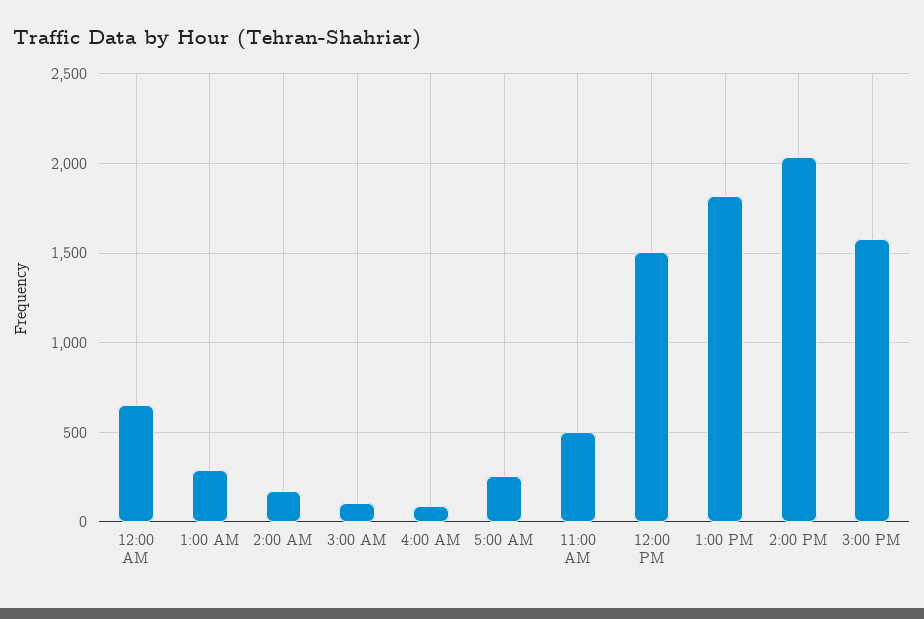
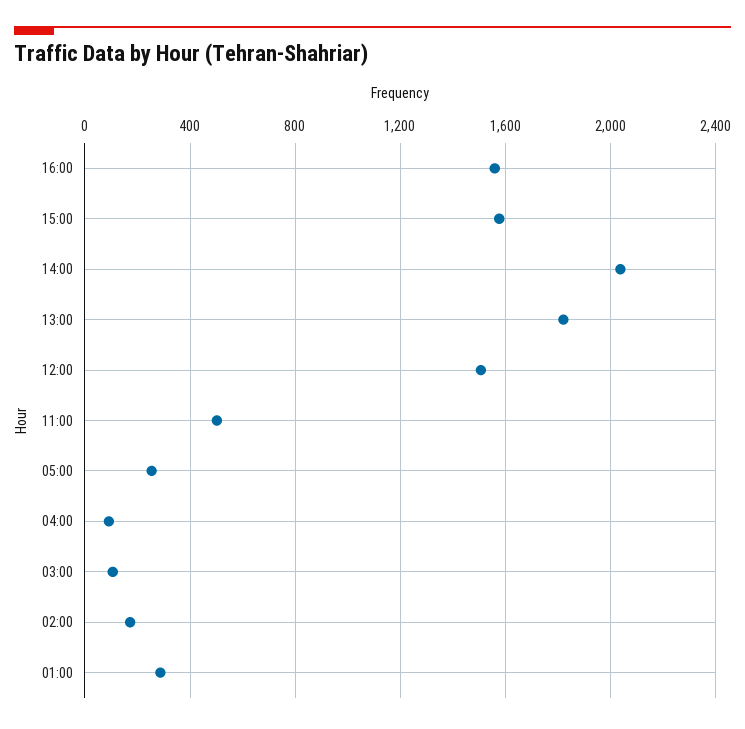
12:00 AM: 650 -> none
16:00: none -> 1550

